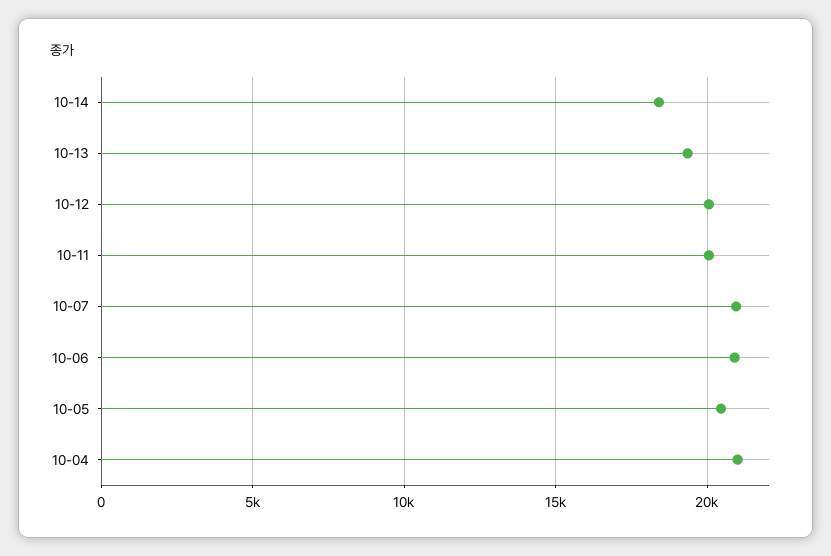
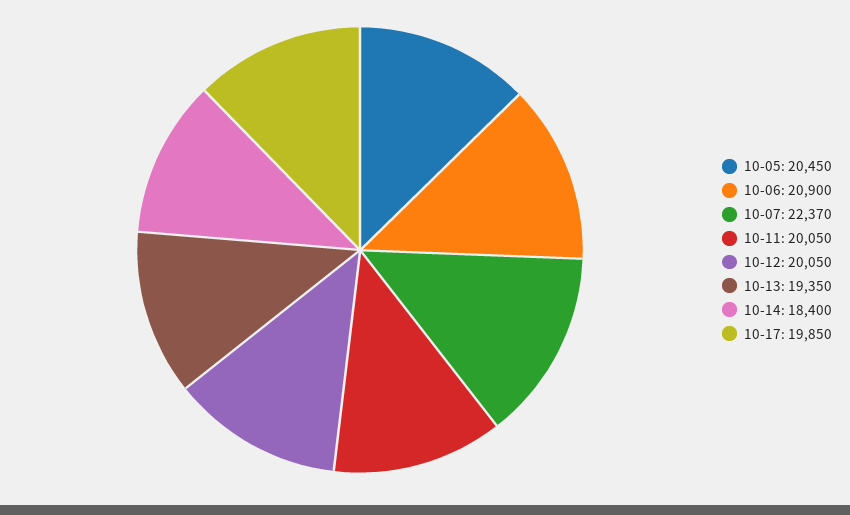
10-07: 21000 -> 22370
10-04: 21000 -> none
10-17: none -> 19850

